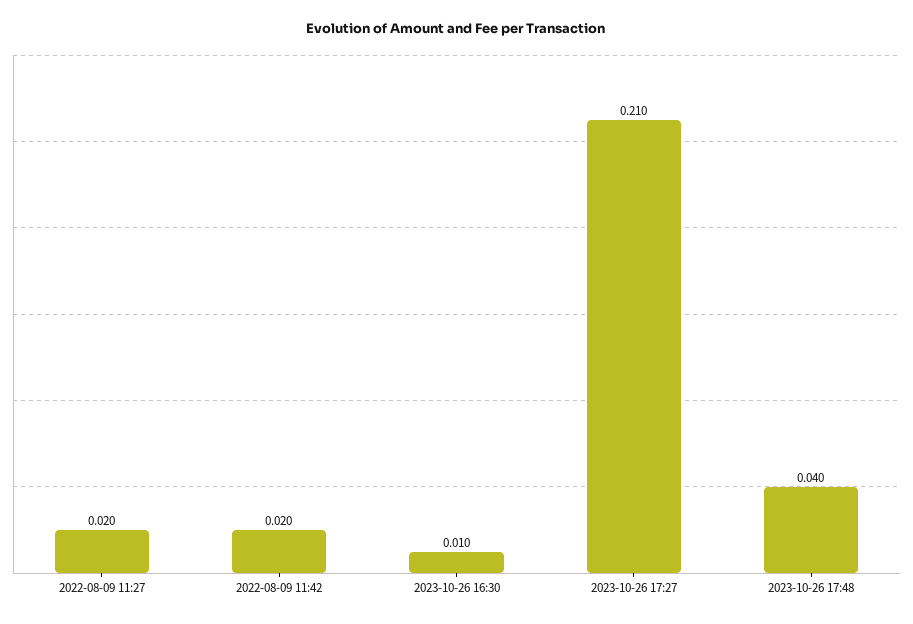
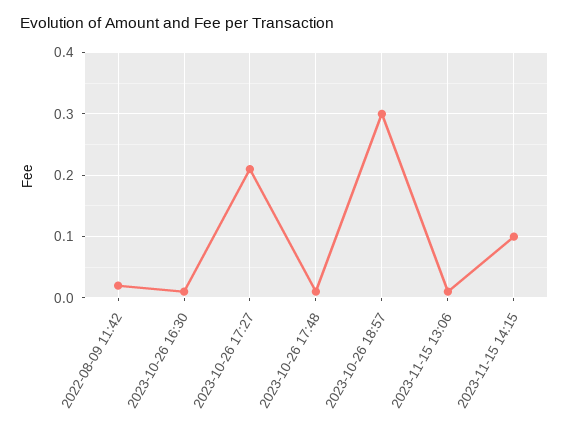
2022-08-09 11:27: 0.02 -> none
2023-10-26 17:48: 0.04 -> 0.01
2023-10-26 18:57: none -> 0.3
2023-11-15 13:06: none -> 0.01
2023-11-15 14:15: none -> 0.1

